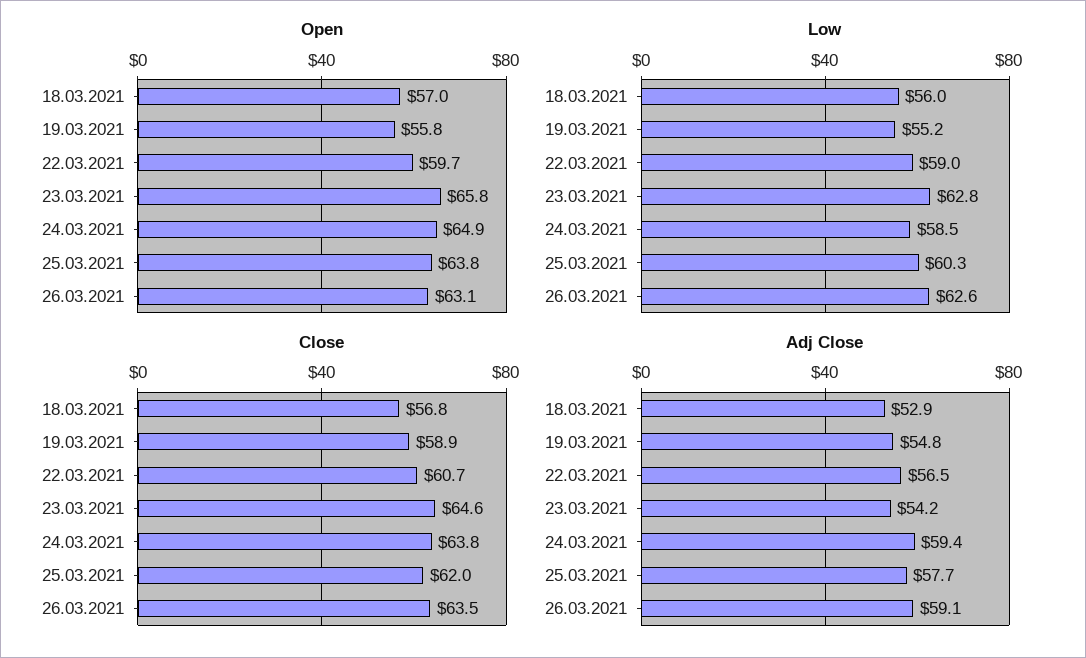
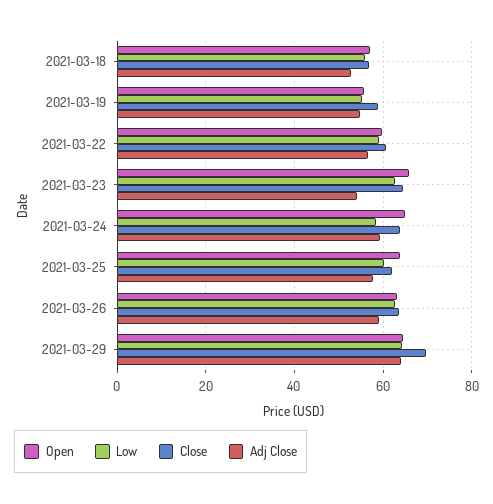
Open, 2021-03-29: none -> 64
Low, 2021-03-29: none -> 64
Close, 2021-03-29: none -> 70
Adj Close, 2021-03-29: none -> 64

